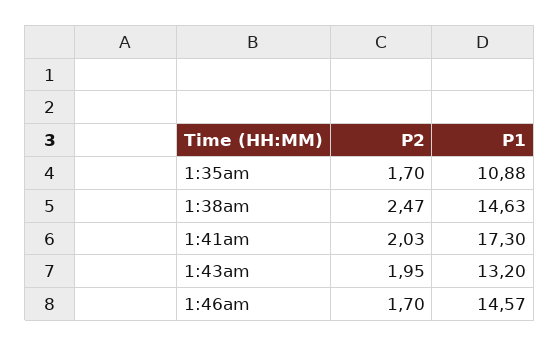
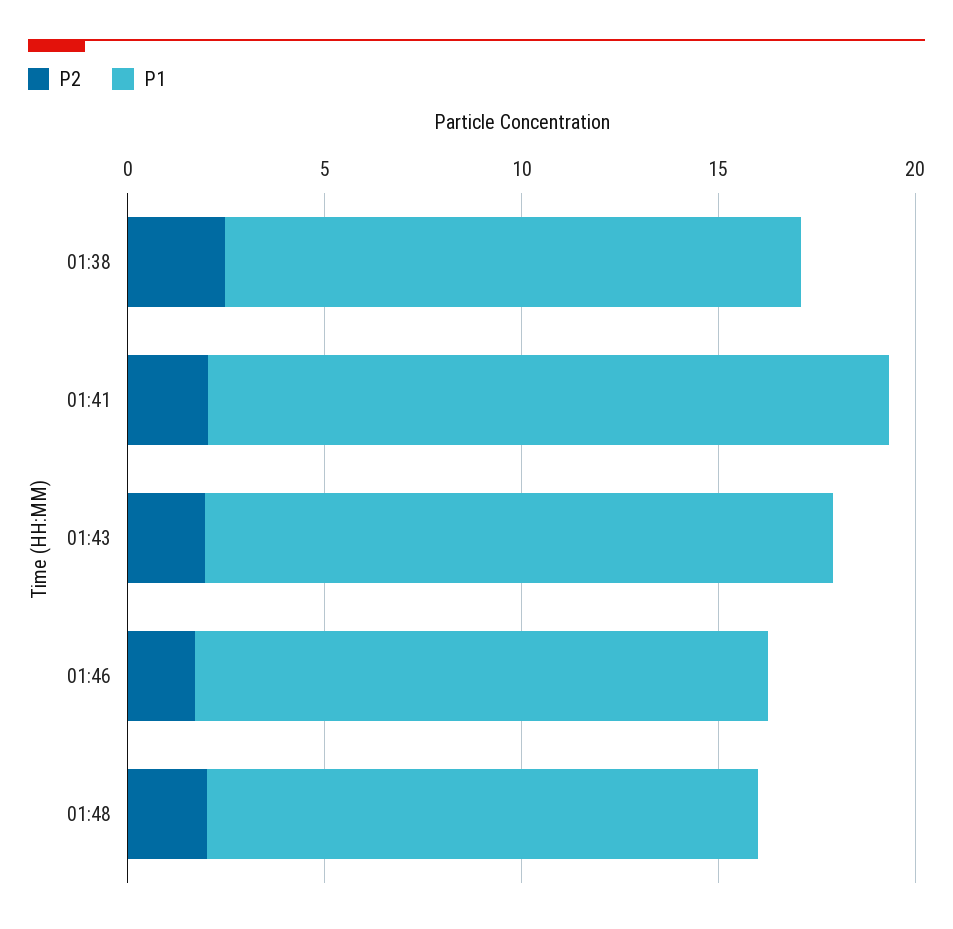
P2, 1:35am: 1.7 -> none
P1, 1:35am: 10.88 -> none
P1, 1:43am: 13.2 -> 16
P2, 01:48: none -> 2
P1, 01:48: none -> 14

